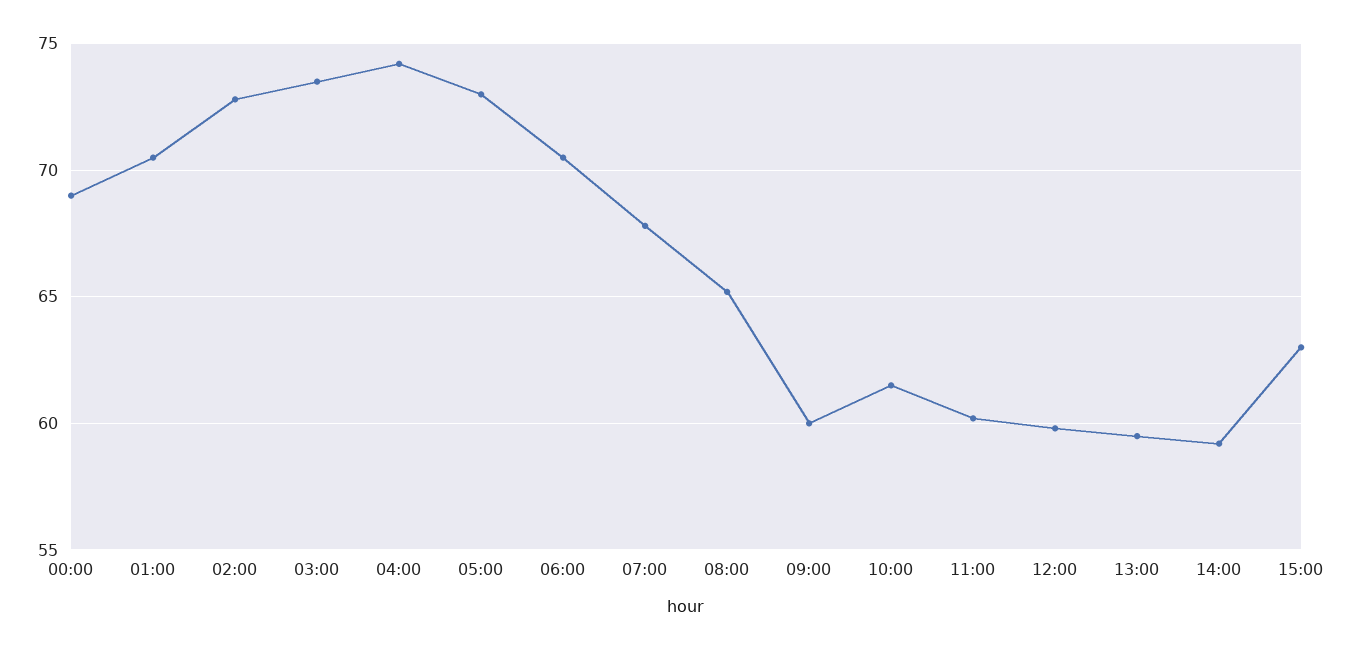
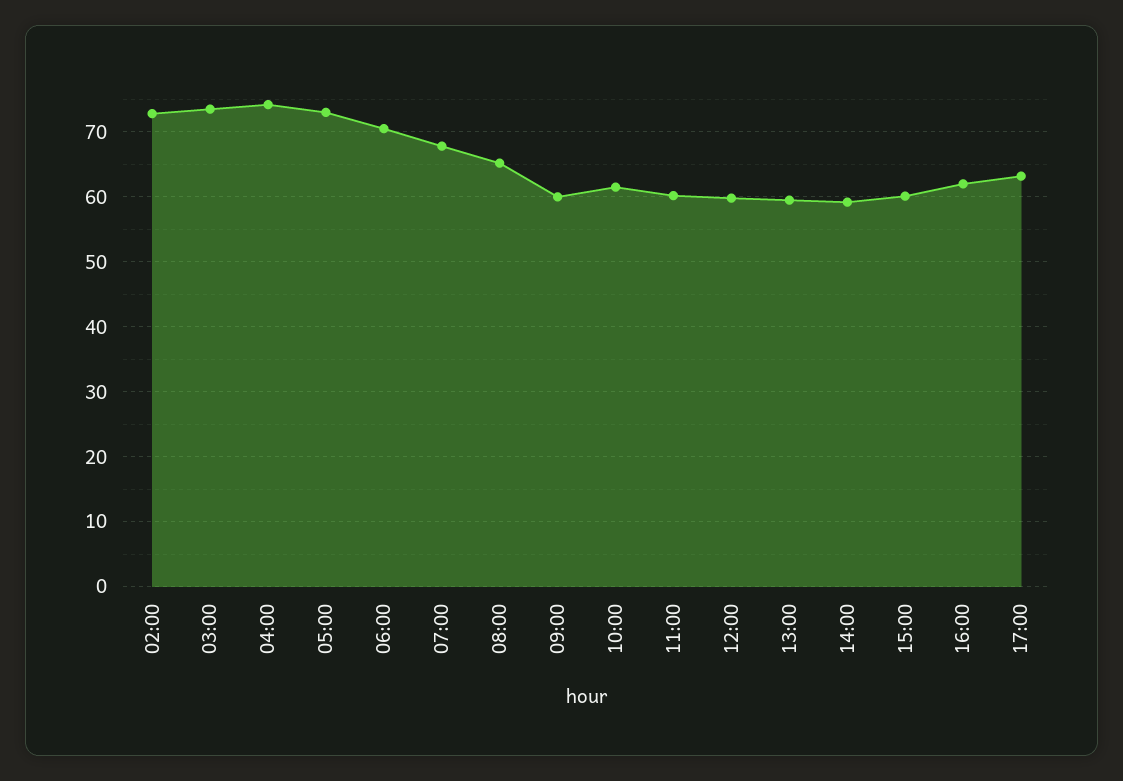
00:00: 69 -> none
01:00: 70.5 -> none
15:00: 63 -> 60
16:00: none -> 62
17:00: none -> 63

